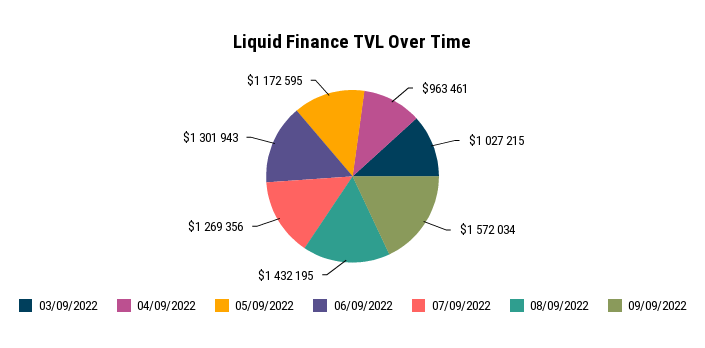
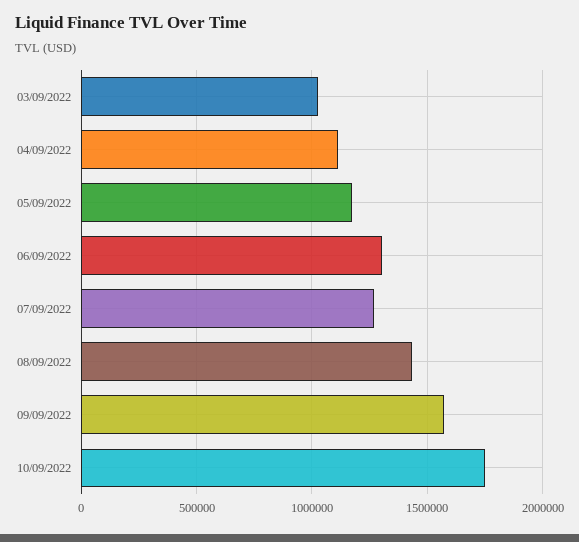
04/09/2022: 963461 -> 1100000
10/09/2022: none -> 1750000

